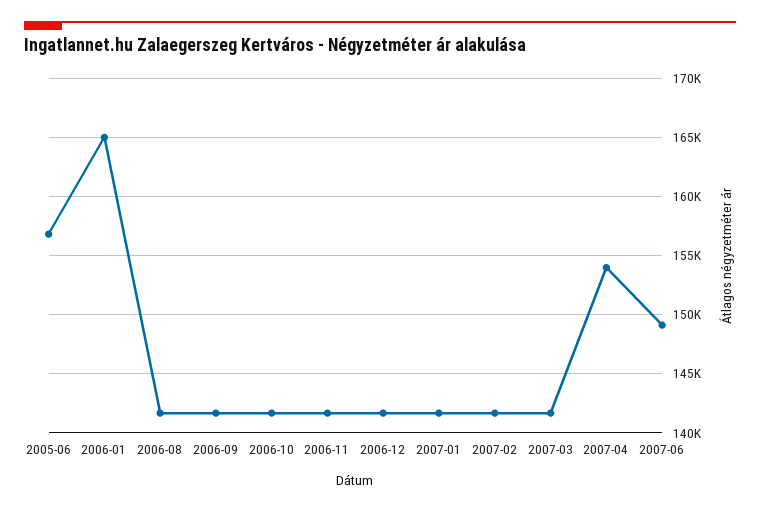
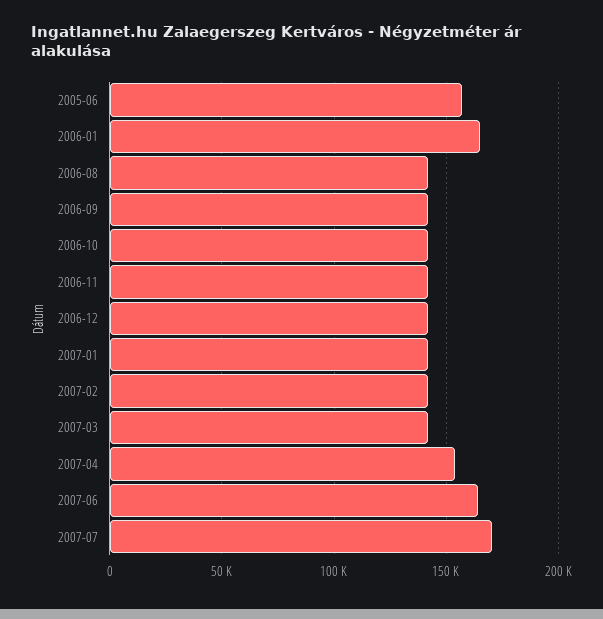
2007-06: 149000 -> 165000
2007-07: none -> 170000

